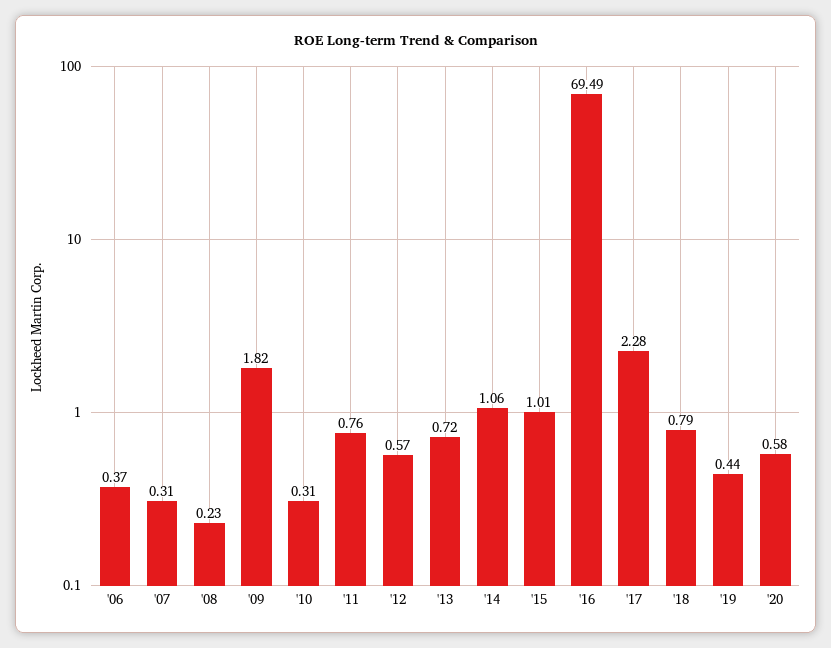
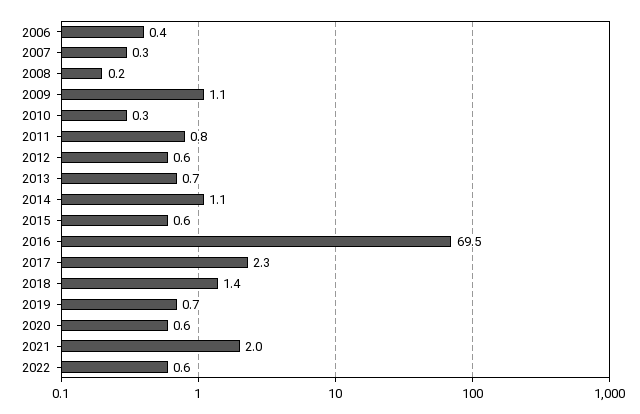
'09: 1.82 -> 1.1
'15: 1.01 -> 0.6
'18: 0.79 -> 1.4
'19: 0.44 -> 0.7
2021: none -> 2
2022: none -> 0.6

